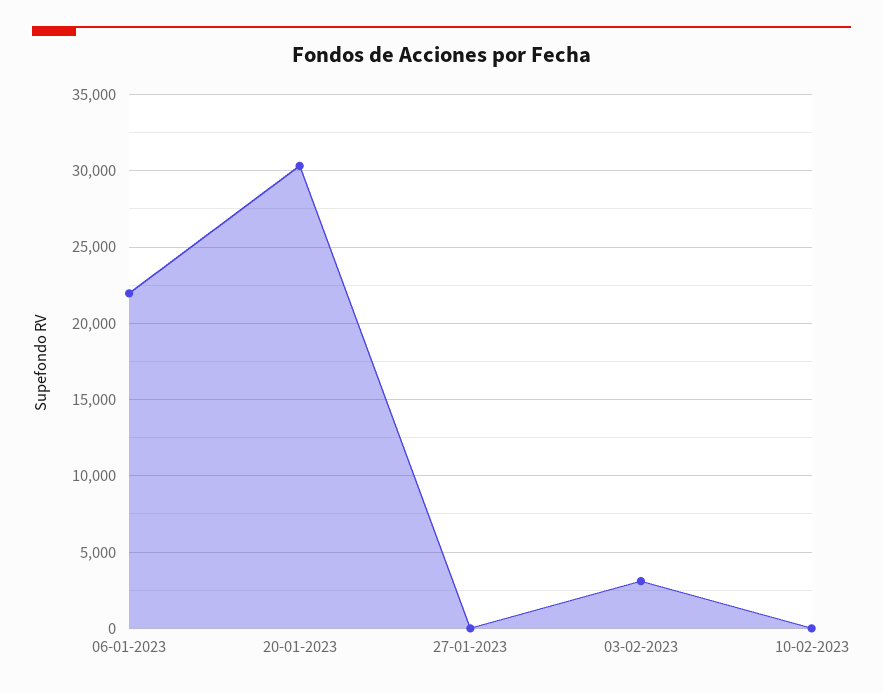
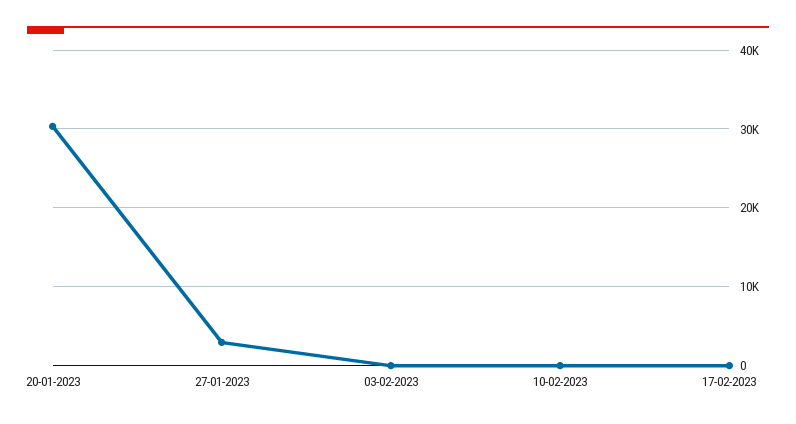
06-01-2023: 22000 -> none
27-01-2023: 0 -> 3000
03-02-2023: 3000 -> 0
17-02-2023: none -> 0

